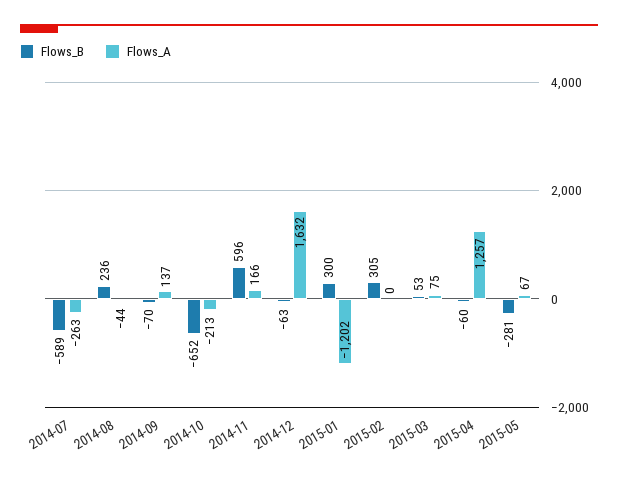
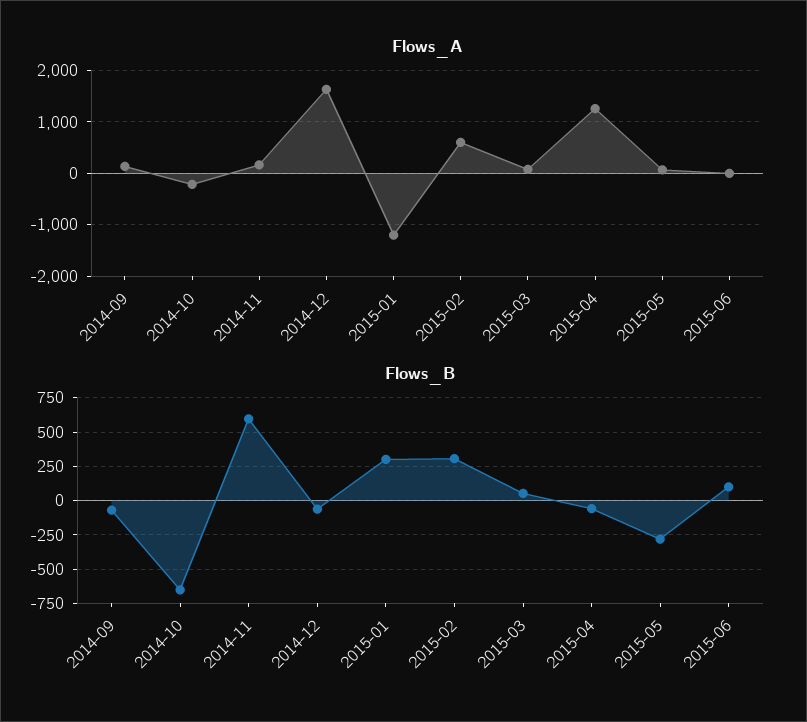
Flows_B, 2014-07: -589 -> none
Flows_A, 2014-07: -263 -> none
Flows_B, 2014-08: 236 -> none
Flows_A, 2014-08: -44 -> none
Flows_A, 2015-02: 0 -> 600
Flows_A, 2015-06: none -> 0
Flows_B, 2015-06: none -> 100

